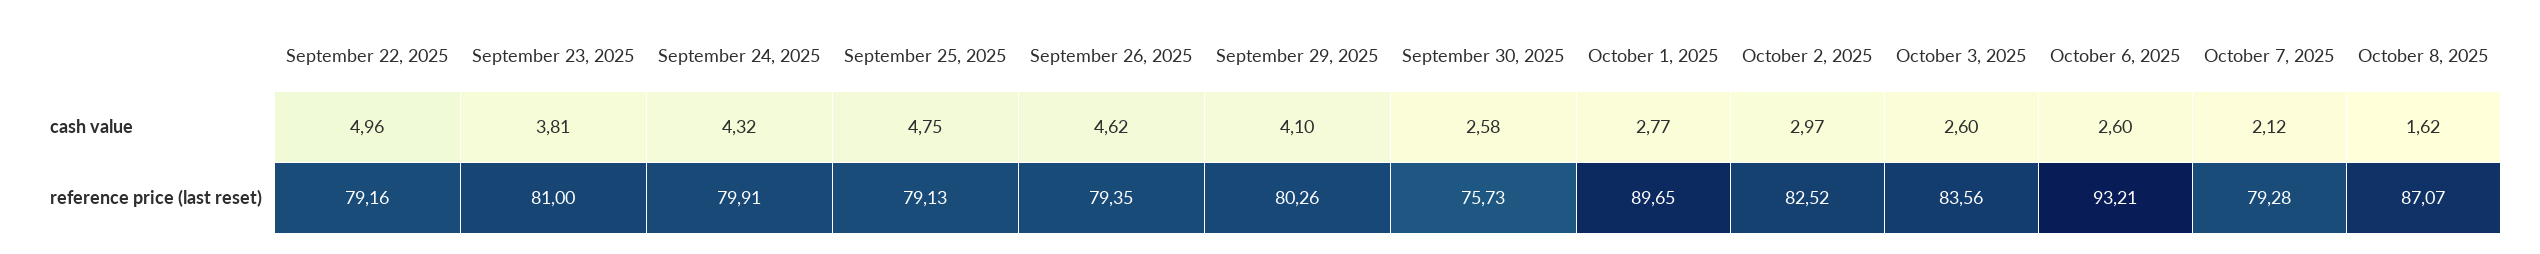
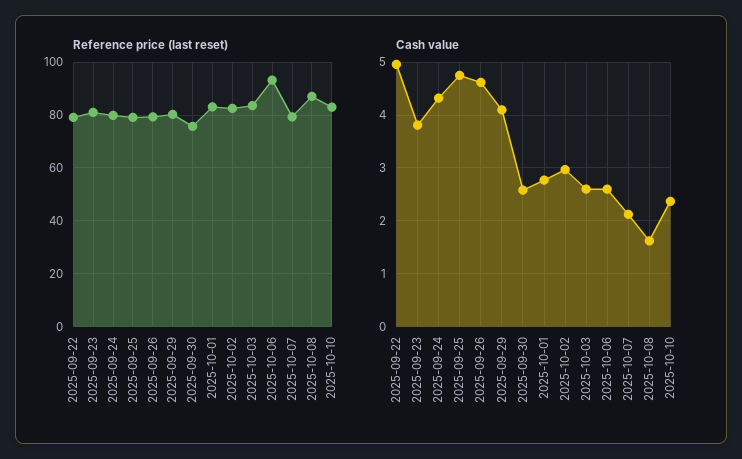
reference price (last reset), October 1, 2025: 89.65 -> 82.5
reference price (last reset), 2025-10-10: none -> 82.5
cash value, 2025-10-10: none -> 2.4

